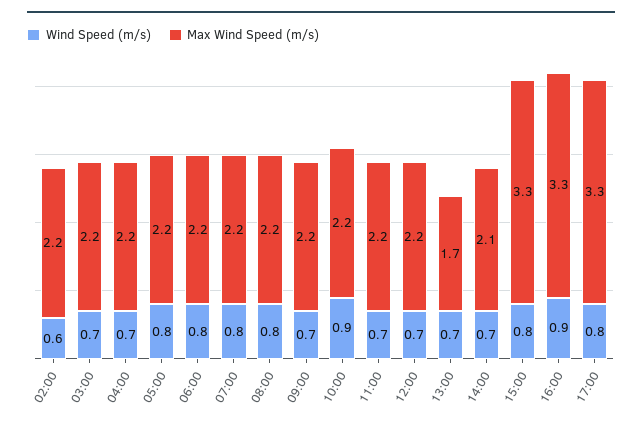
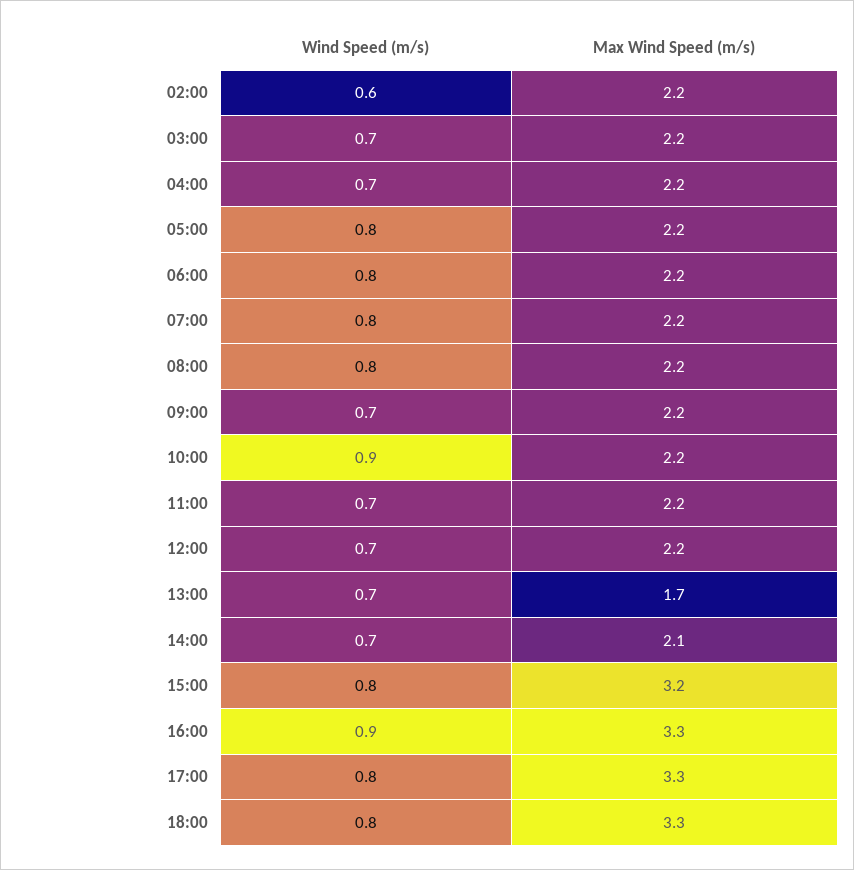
Max Wind Speed (m/s), 15:00: 3.3 -> 3.2
Wind Speed (m/s), 18:00: none -> 0.8
Max Wind Speed (m/s), 18:00: none -> 3.3

